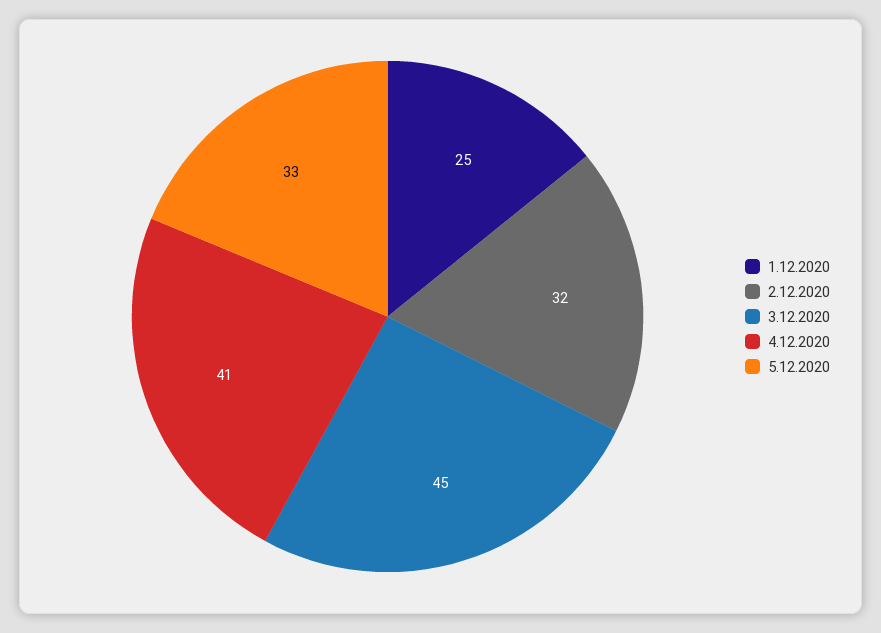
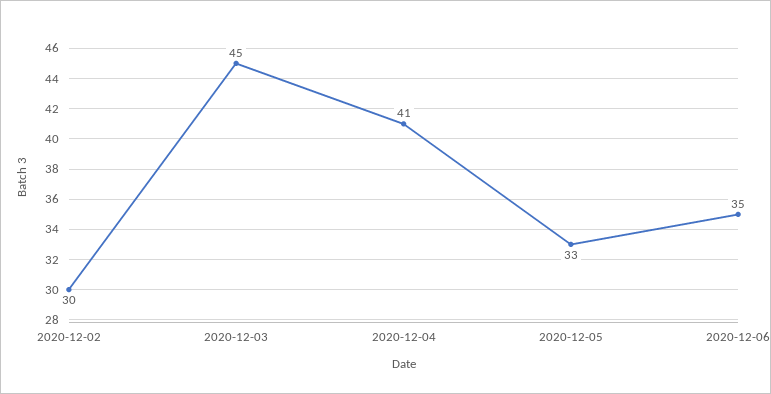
1.12.2020: 25 -> none
2.12.2020: 32 -> 30
2020-12-06: none -> 35

